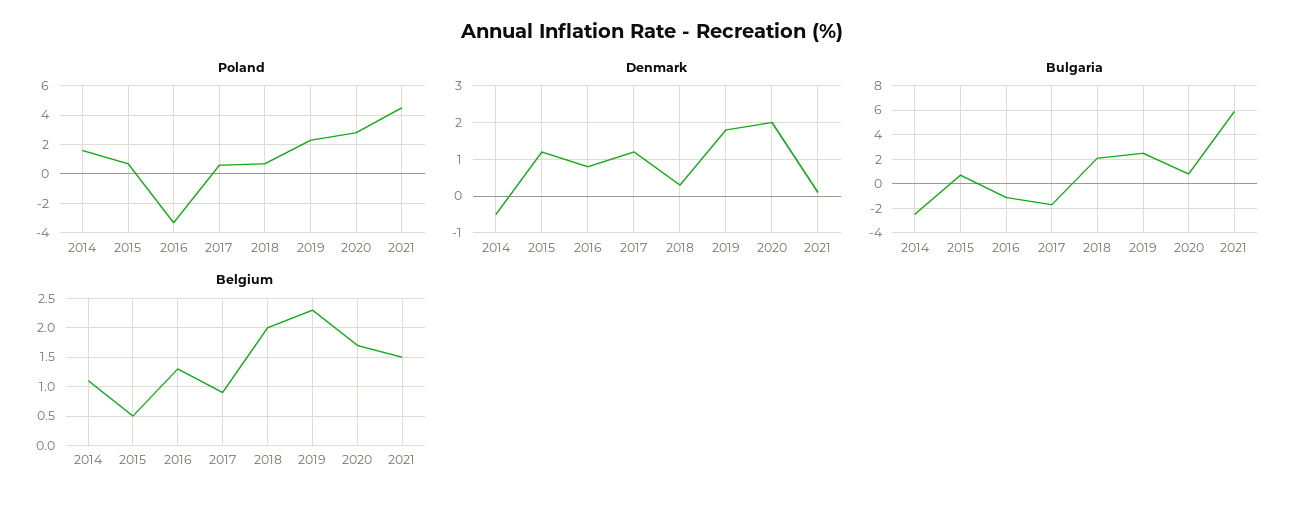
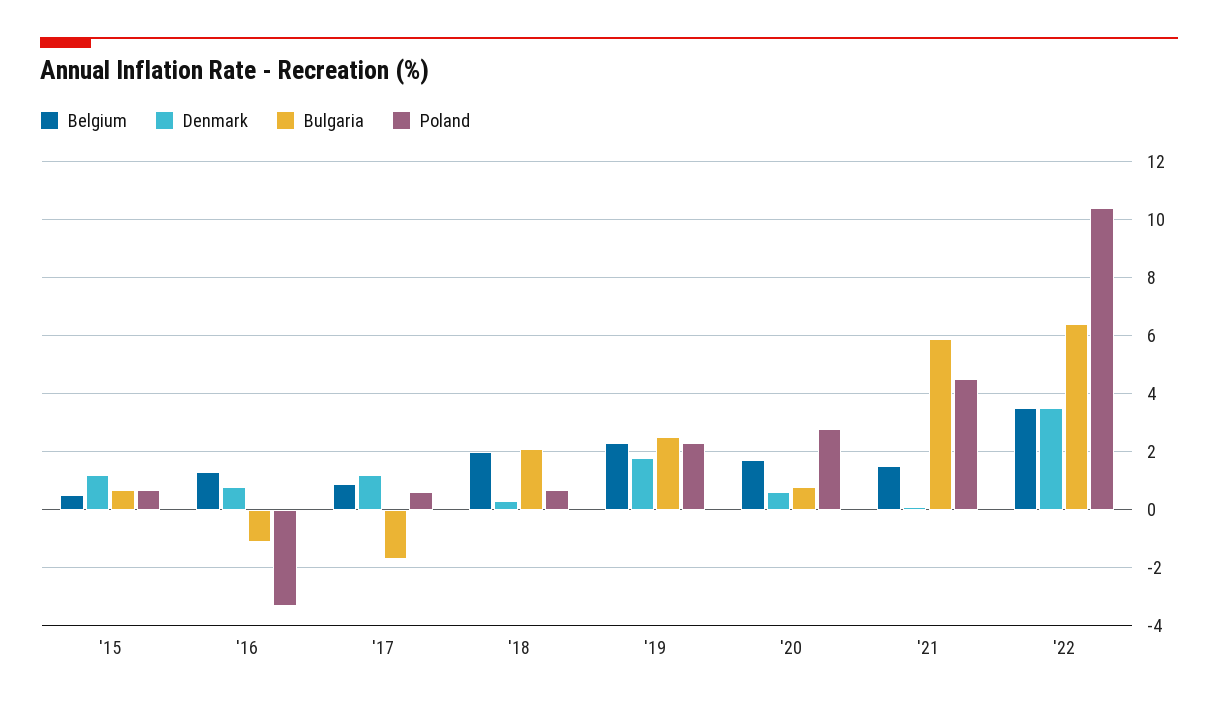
Poland, 2014: 1.5 -> none
Denmark, 2014: -0.5 -> none
Denmark, 2020: 2 -> 0.5
Bulgaria, 2014: -2.5 -> none
Belgium, 2014: 1 -> none
Belgium, '22: none -> 3.5
Denmark, '22: none -> 3.5
Bulgaria, '22: none -> 6.5
Poland, '22: none -> 10.5

